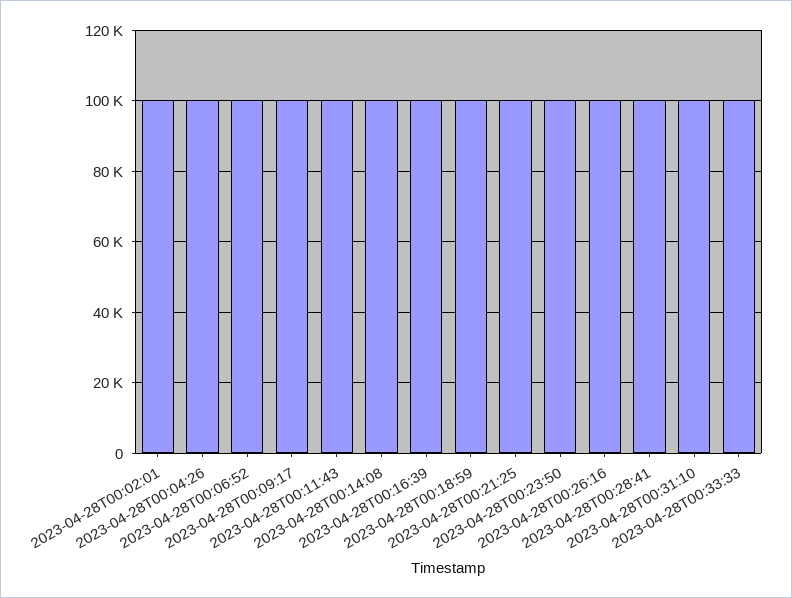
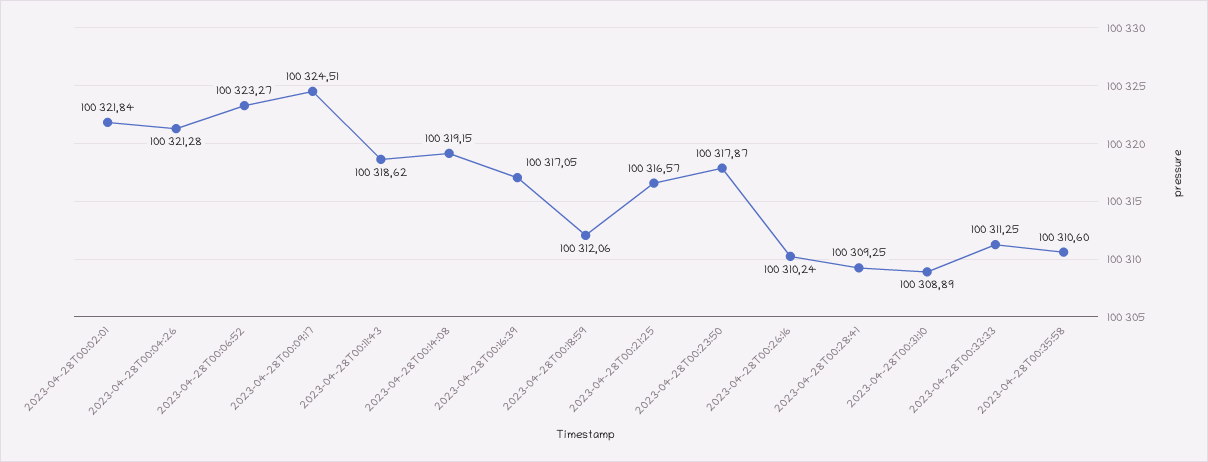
2023-04-28T00:35:58: none -> 100310.6

